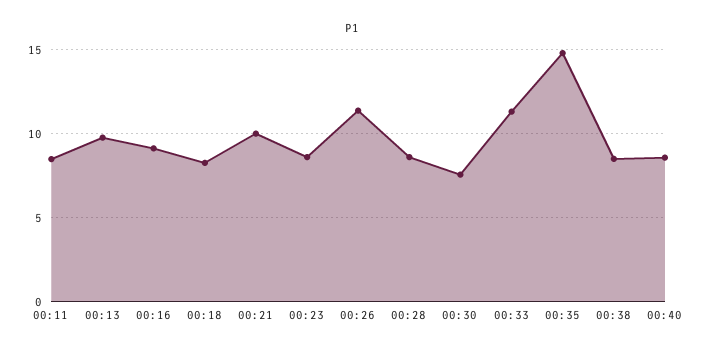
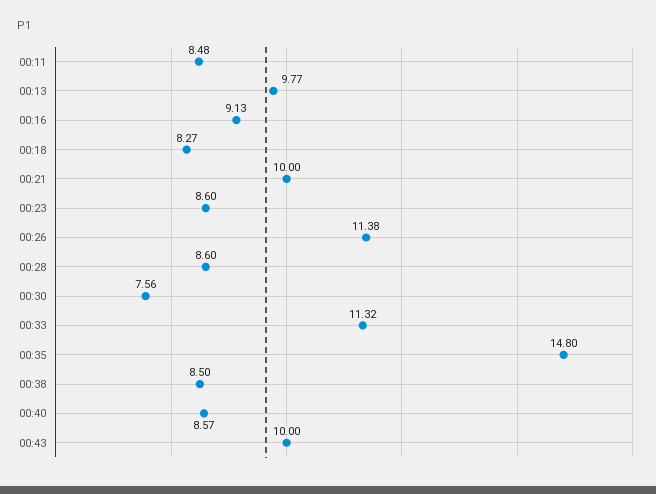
00:43: none -> 10

